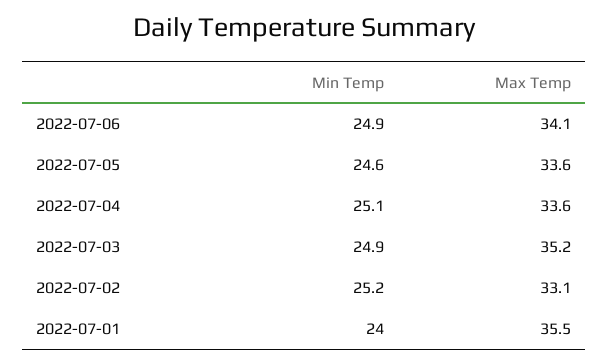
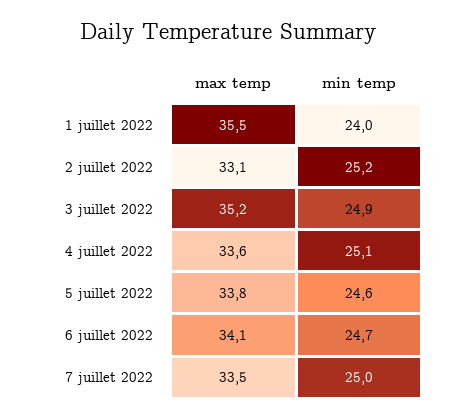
Min Temp, 2022-07-06: 24.9 -> 24.7
Max Temp, 2022-07-05: 33.6 -> 33.8
Max Temp, 7 juillet 2022: none -> 33.5
Min Temp, 7 juillet 2022: none -> 25

